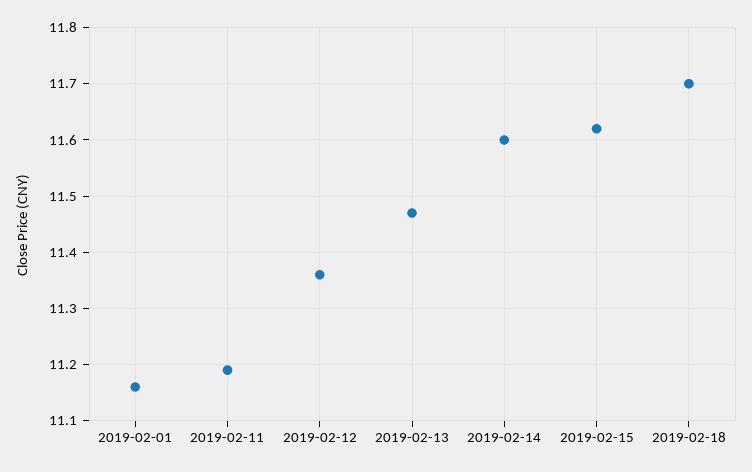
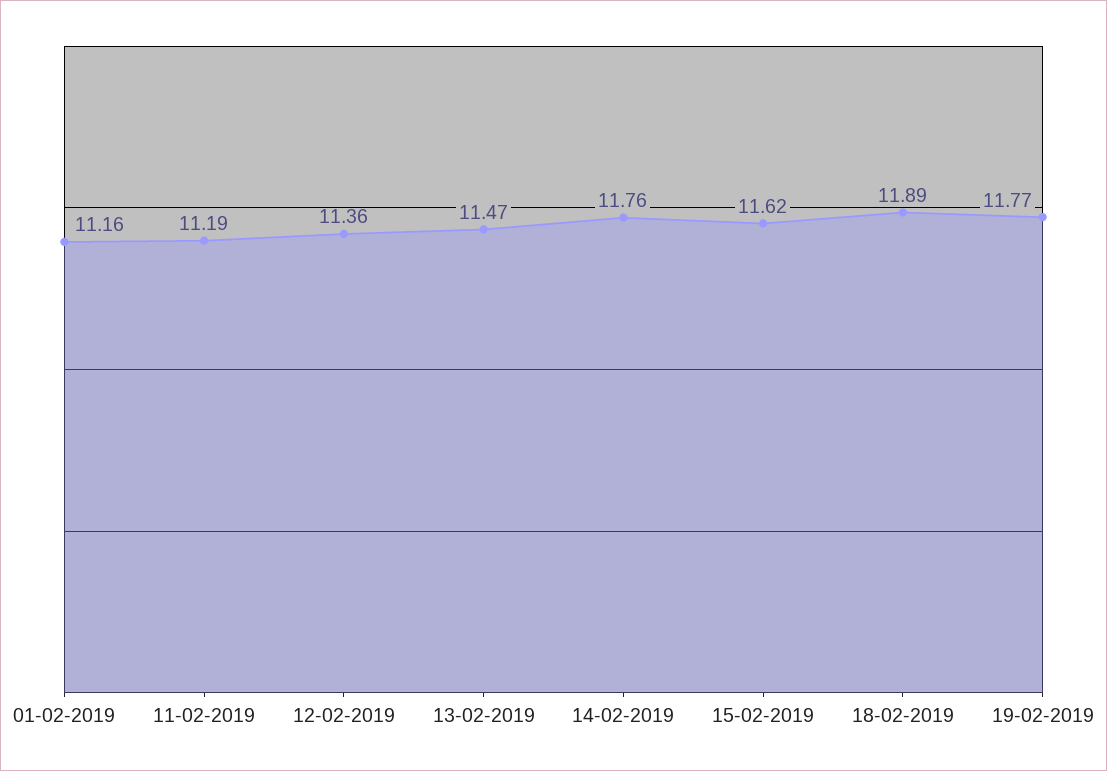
2019-02-14: 11.6 -> 11.76
2019-02-18: 11.7 -> 11.89
19-02-2019: none -> 11.77

